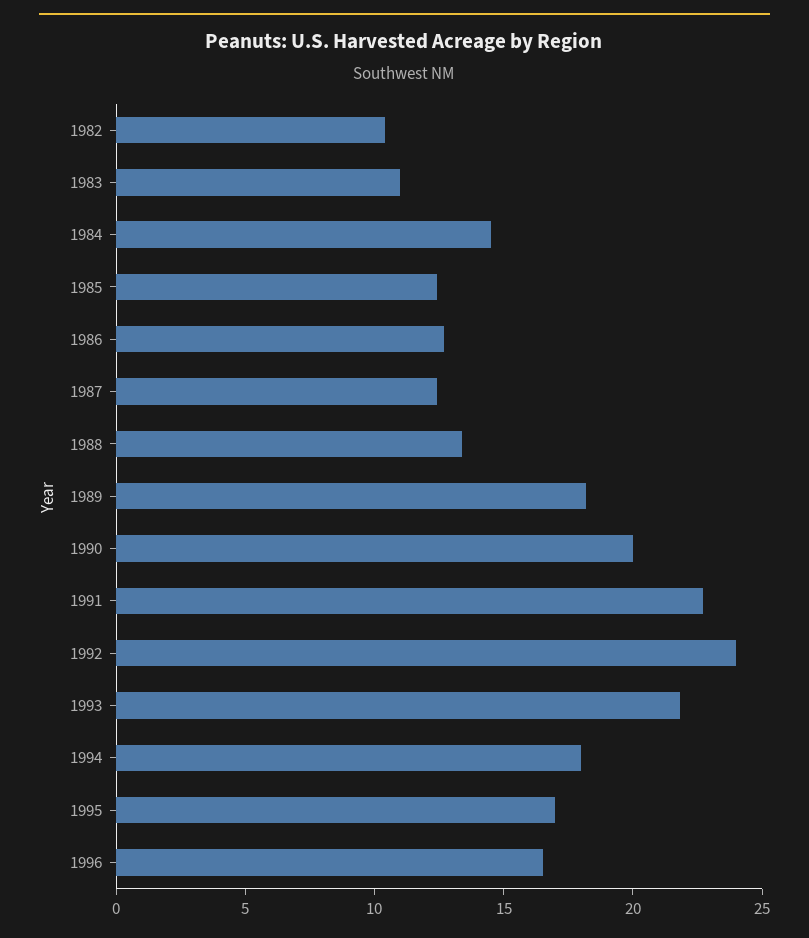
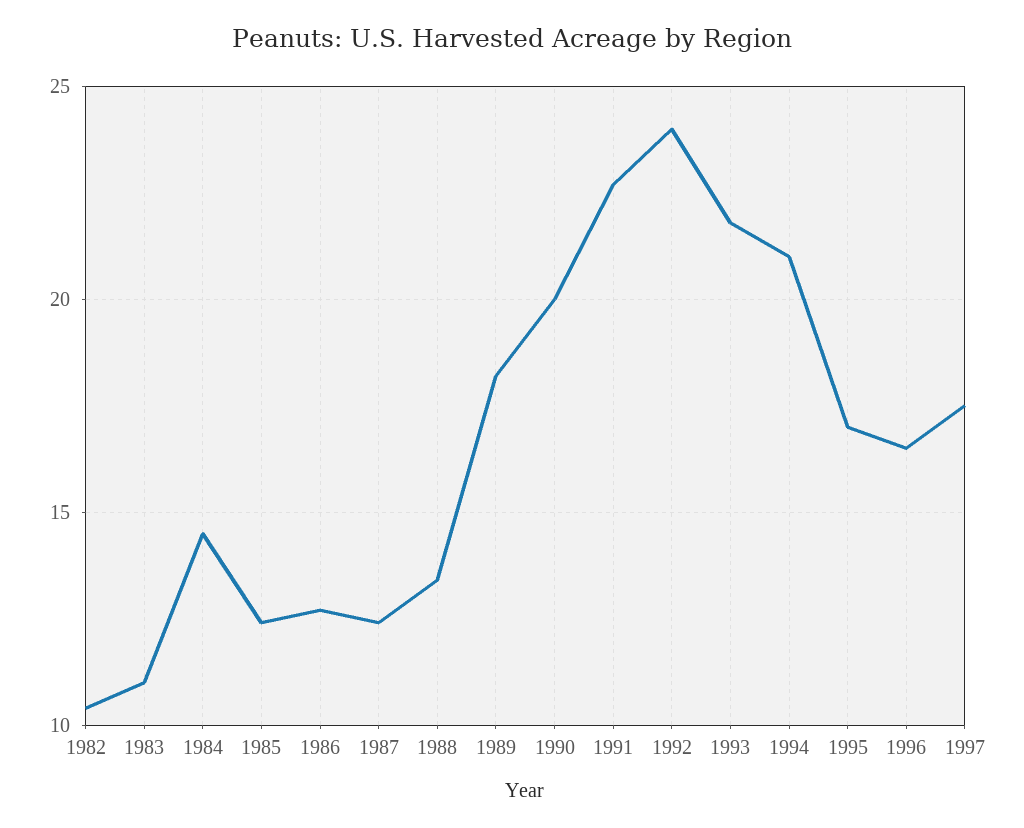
1994: 18 -> 21
1997: none -> 17.5

